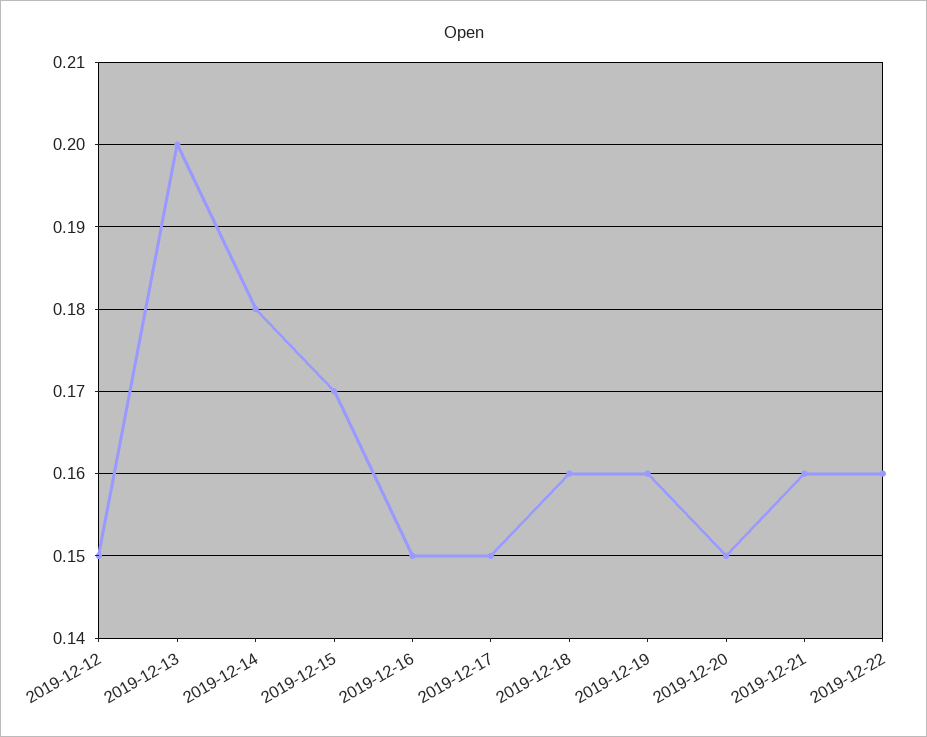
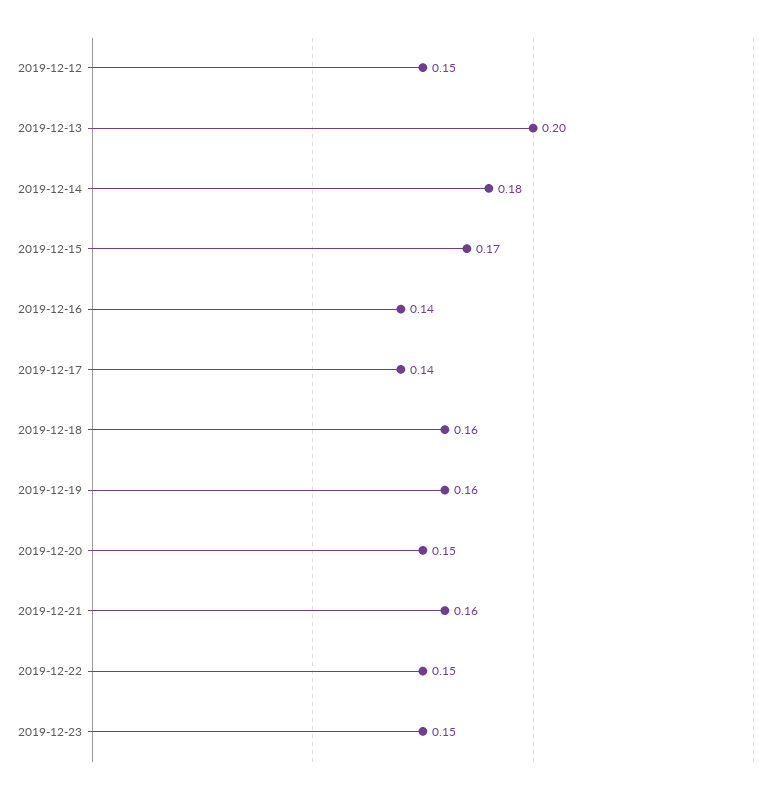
2019-12-16: 0.15 -> 0.14
2019-12-17: 0.15 -> 0.14
2019-12-22: 0.16 -> 0.15
2019-12-23: none -> 0.15

